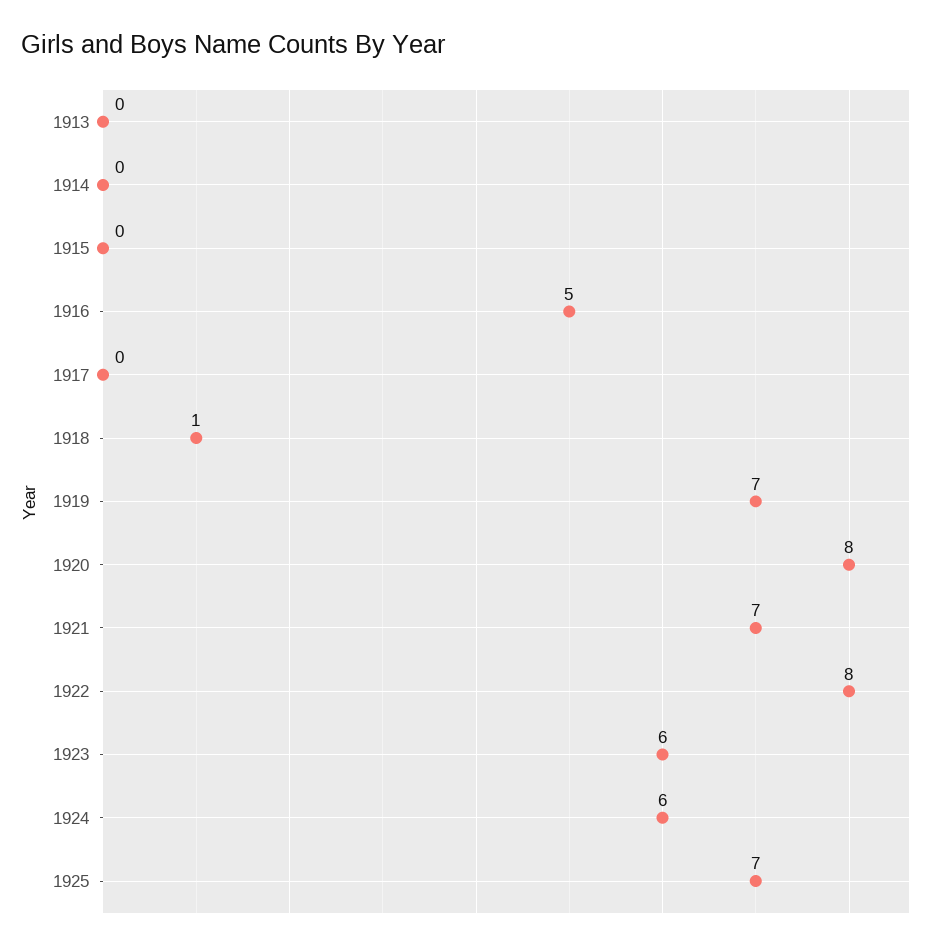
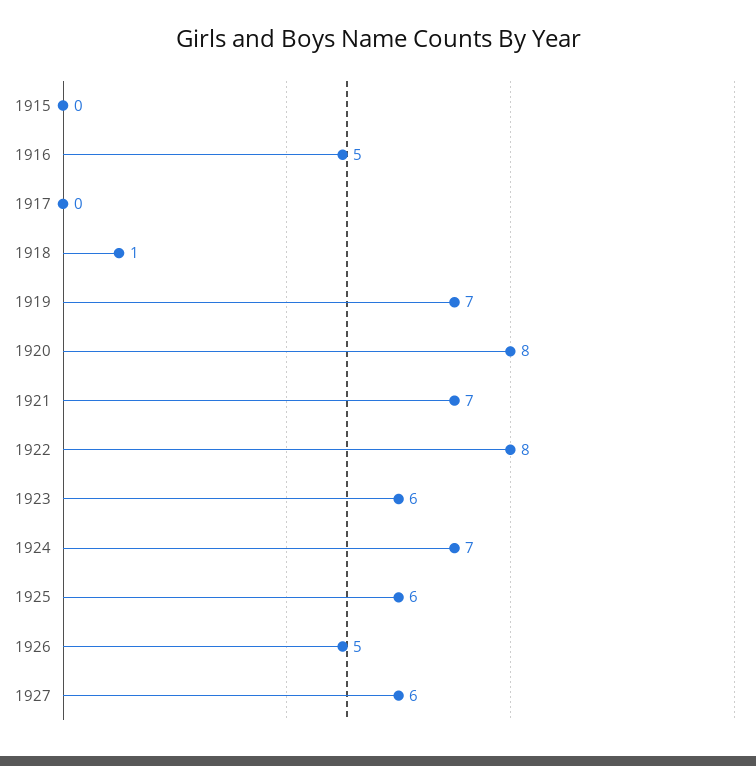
1913: 0 -> none
1914: 0 -> none
1924: 6 -> 7
1925: 7 -> 6
1926: none -> 5
1927: none -> 6

